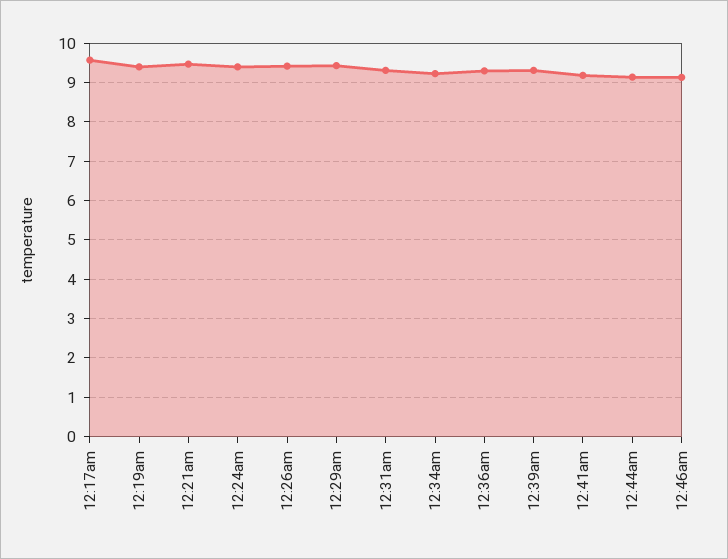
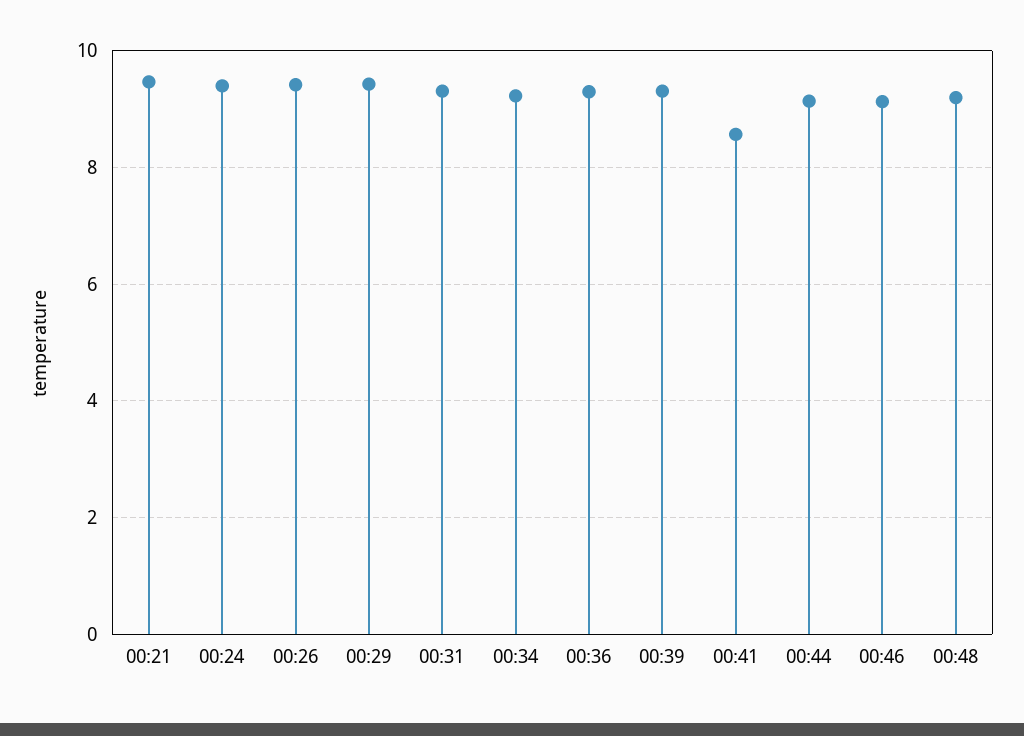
12:17am: 9.6 -> none
12:19am: 9.4 -> none
12:41am: 9.2 -> 8.6
00:48: none -> 9.2

